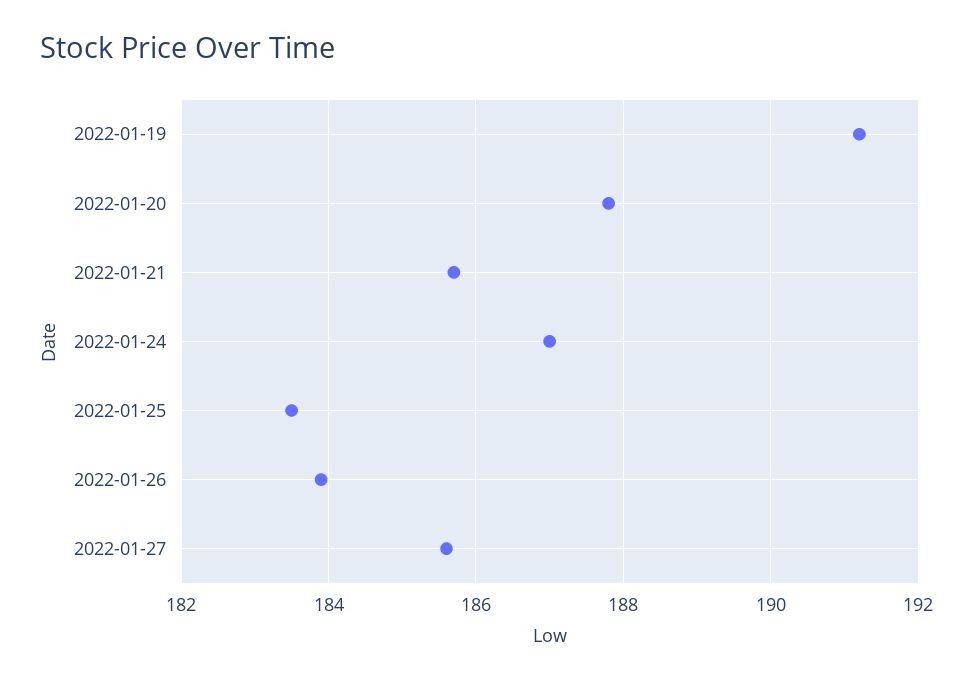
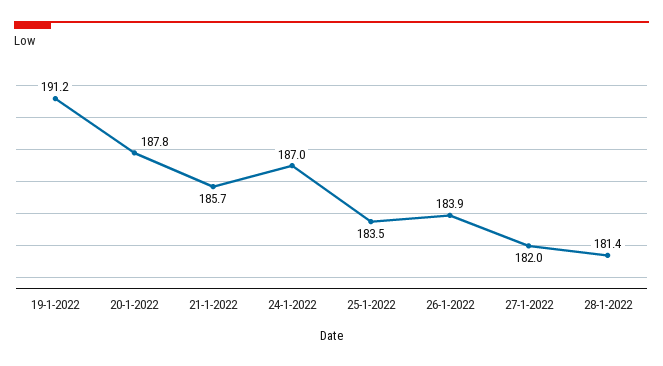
2022-01-27: 185.5 -> 182
28-1-2022: none -> 181.4

